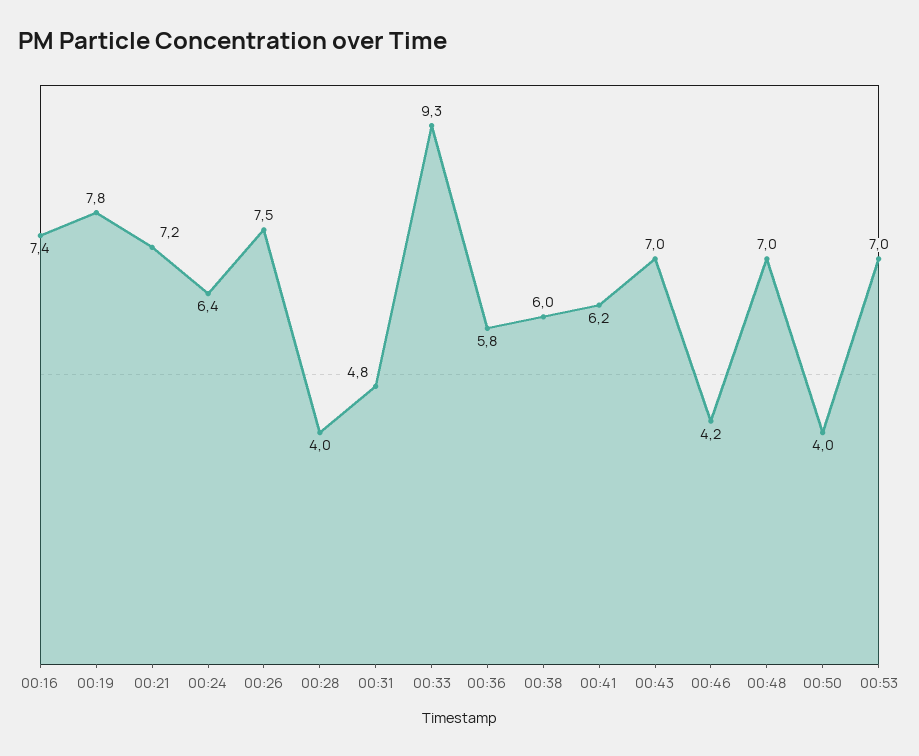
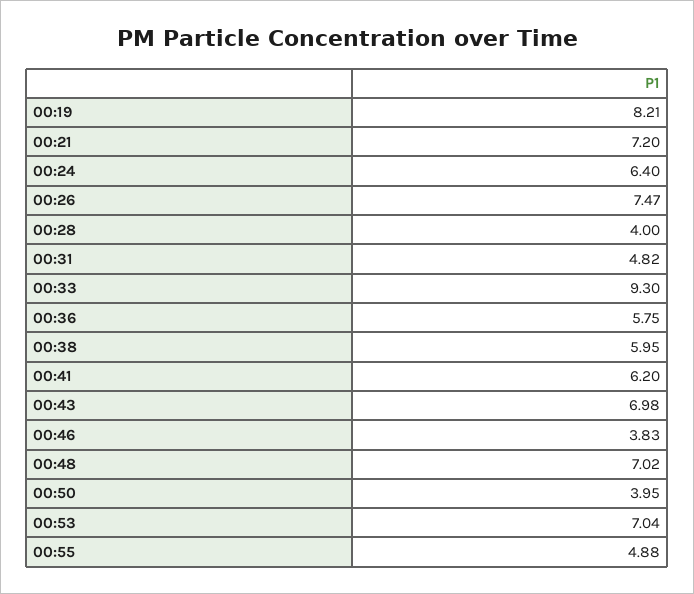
00:16: 7.4 -> none
00:19: 7.8 -> 8.21
00:46: 4.2 -> 3.83
00:55: none -> 4.88

